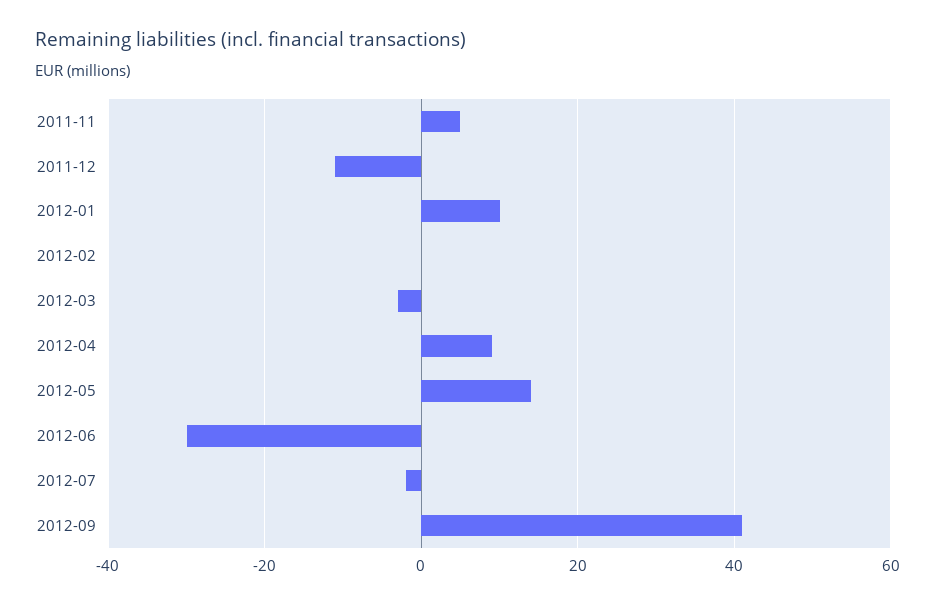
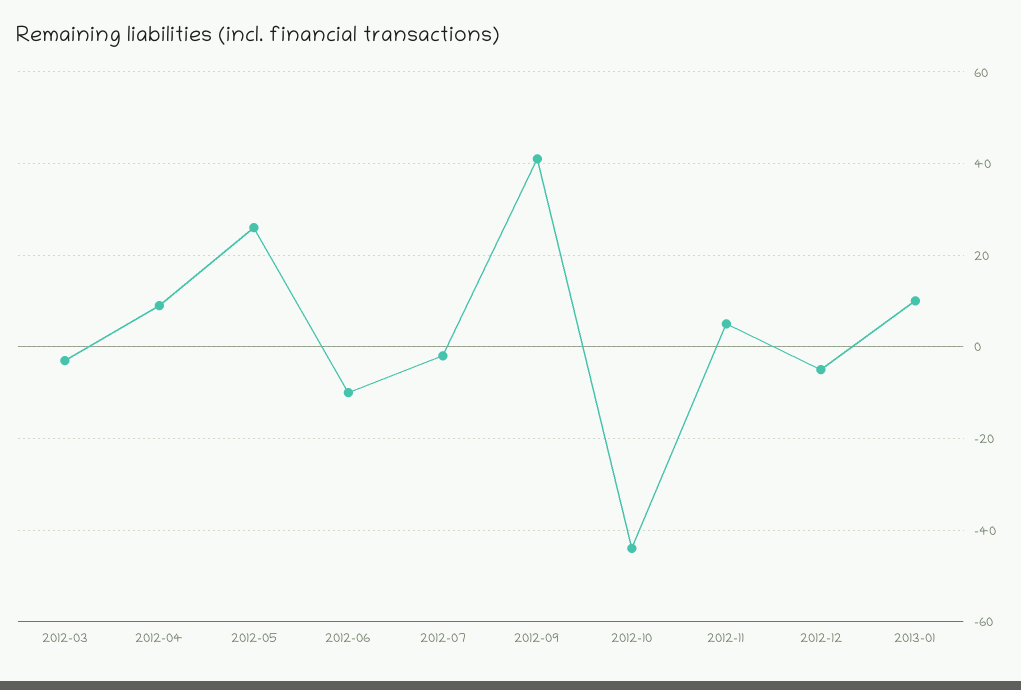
2011-11: 5 -> none
2011-12: -10 -> none
2012-01: 10 -> none
2012-02: 0 -> none
2012-05: 15 -> 25
2012-06: -30 -> -10
2012-10: none -> -45
2012-11: none -> 5
2012-12: none -> -5
2013-01: none -> 10

